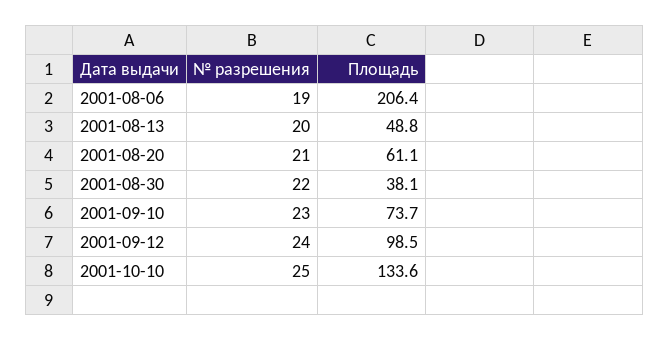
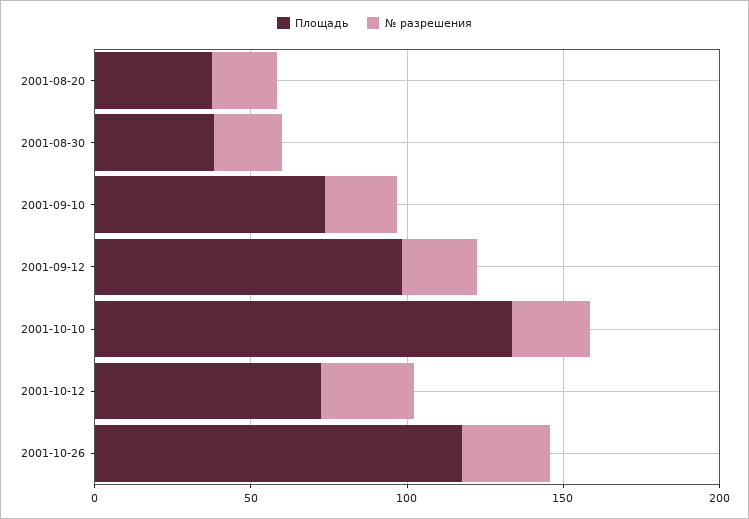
№ разрешения, 2001-08-06: 19 -> none
Площадь, 2001-08-06: 206.4 -> none
№ разрешения, 2001-08-13: 20 -> none
Площадь, 2001-08-13: 48.8 -> none
Площадь, 2001-08-20: 61.1 -> 40
Площадь, 2001-10-12: none -> 70
№ разрешения, 2001-10-12: none -> 30
Площадь, 2001-10-26: none -> 120
№ разрешения, 2001-10-26: none -> 30

